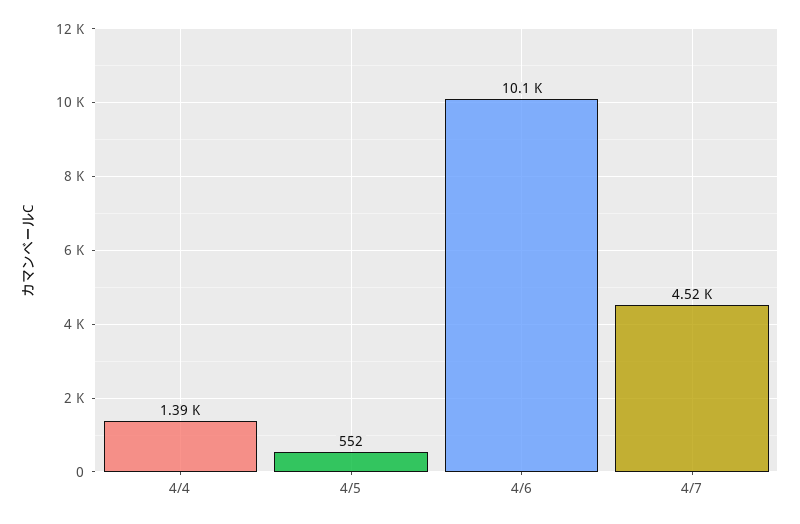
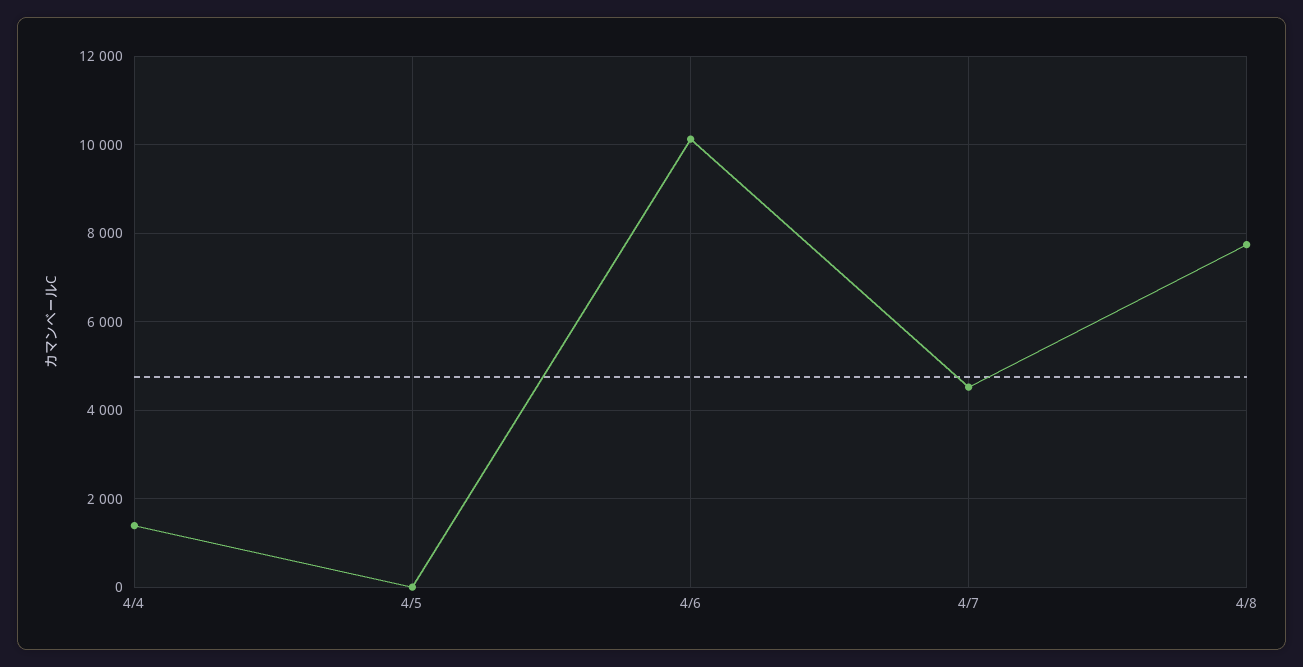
4/5: 552 -> 0
4/8: none -> 7800

